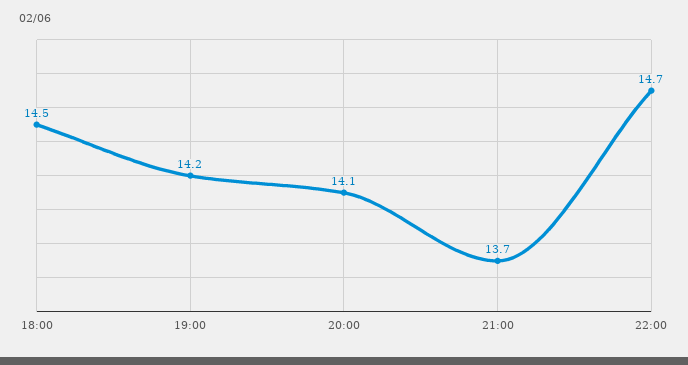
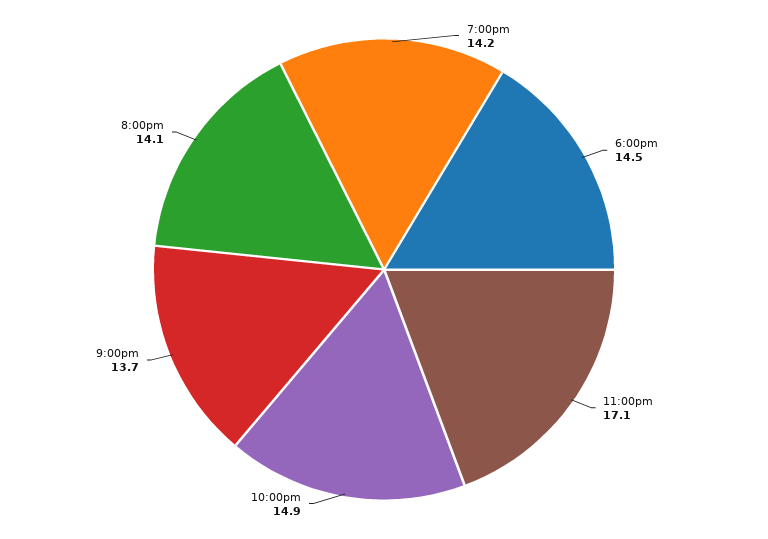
22:00: 14.7 -> 14.9
11:00pm: none -> 17.1

